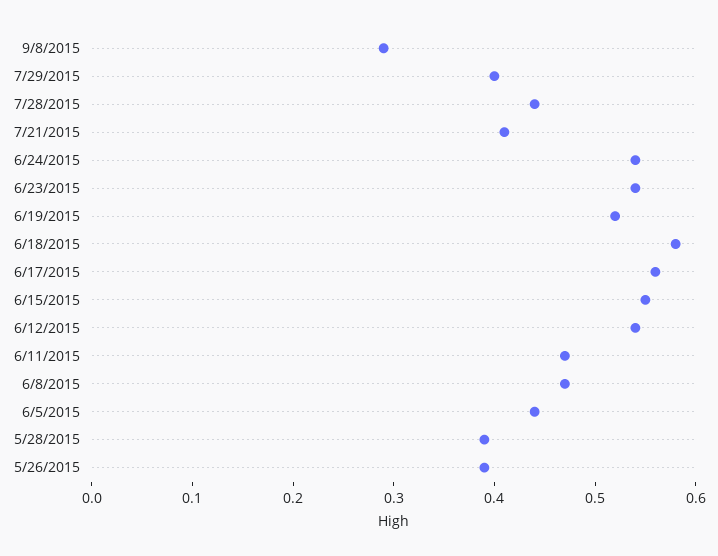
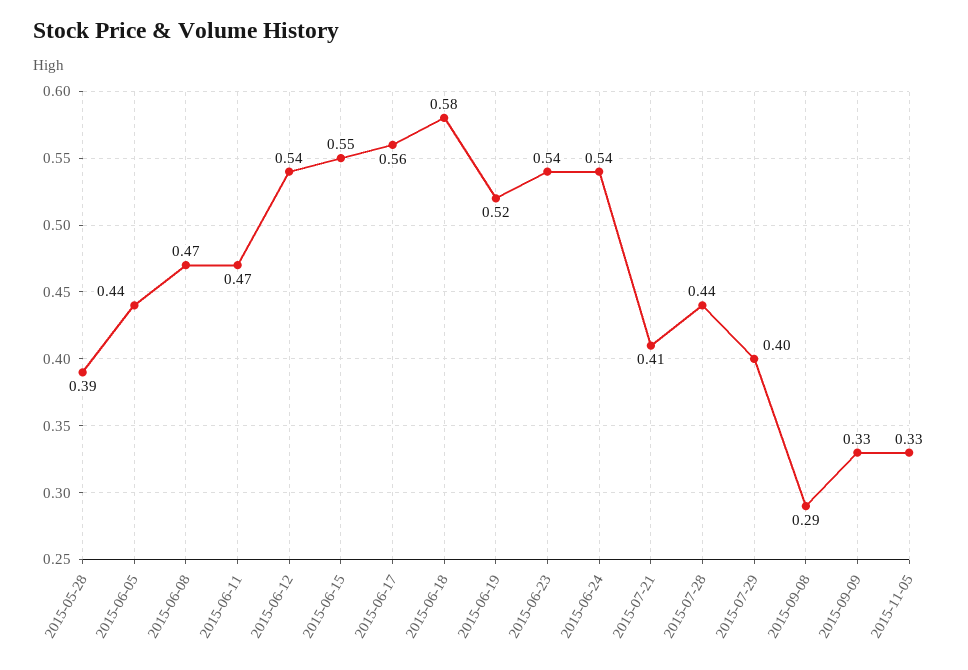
5/26/2015: 0.39 -> none
2015-09-09: none -> 0.33
2015-11-05: none -> 0.33

